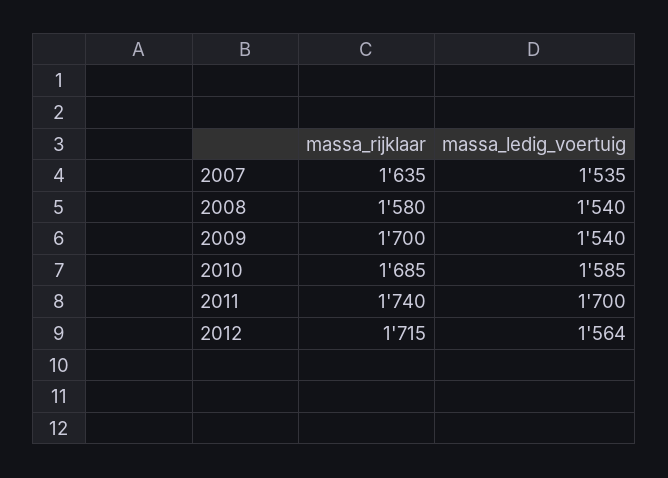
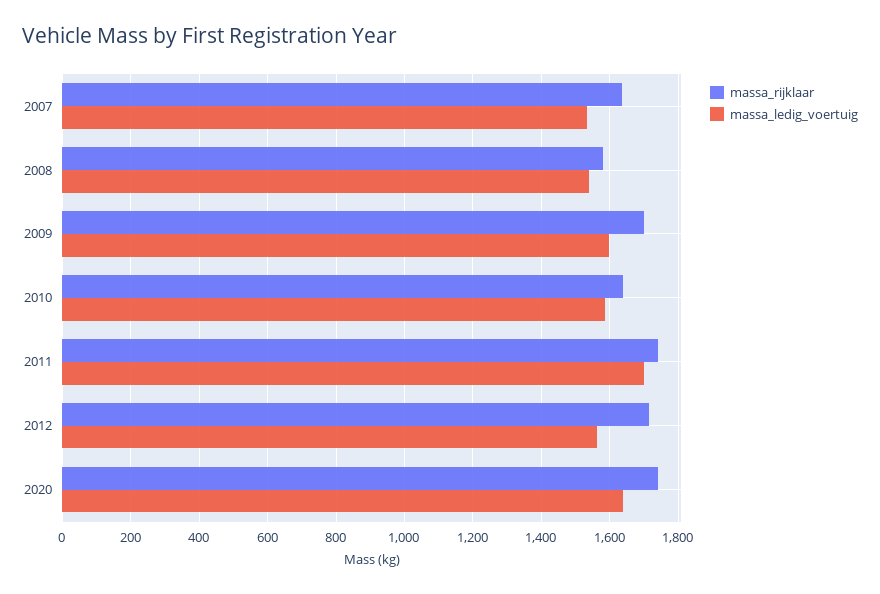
massa_ledig_voertuig, 2009: 1540 -> 1600
massa_rijklaar, 2010: 1685 -> 1640
massa_rijklaar, 2020: none -> 1740
massa_ledig_voertuig, 2020: none -> 1640

